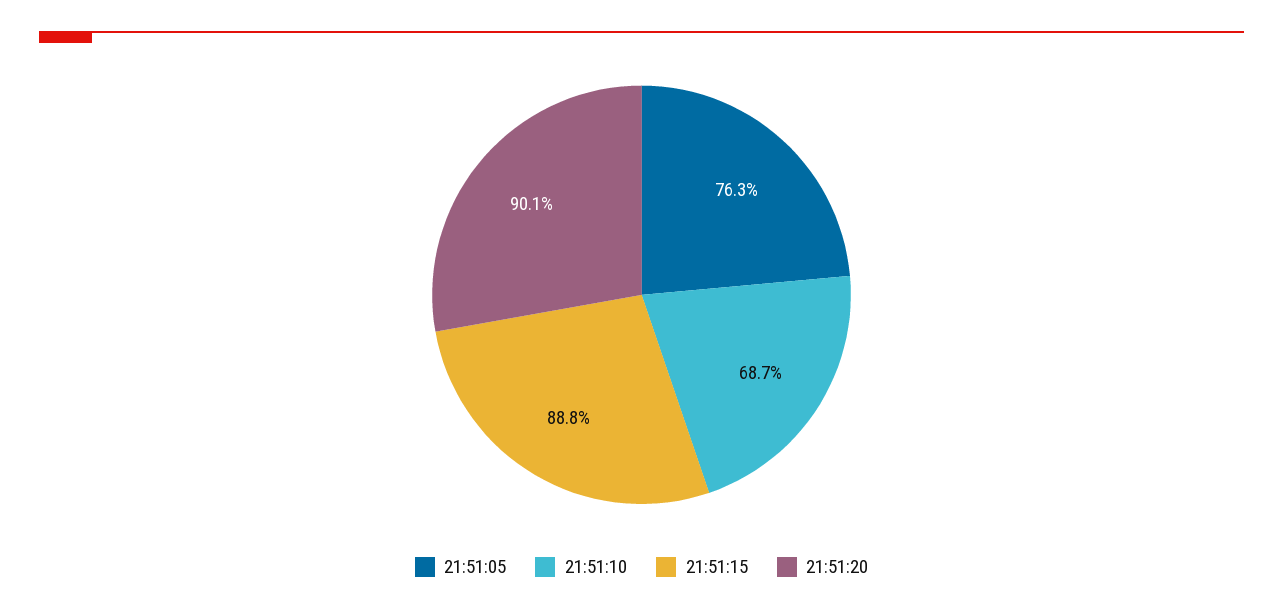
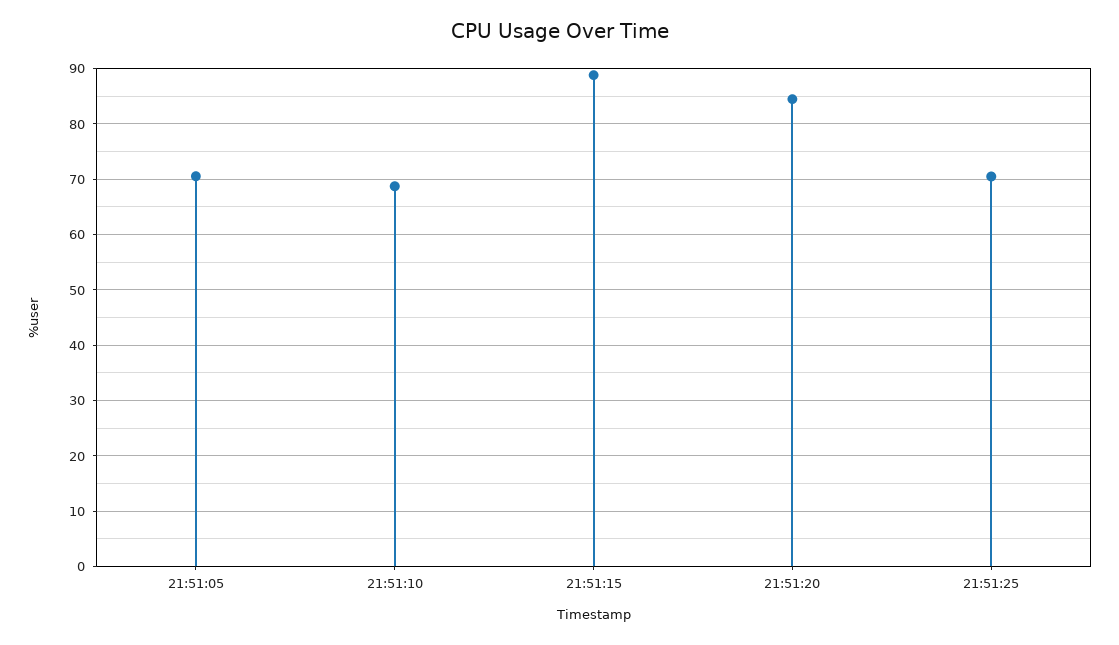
21:51:05: 76.3 -> 70
21:51:20: 90.1 -> 84
21:51:25: none -> 70

